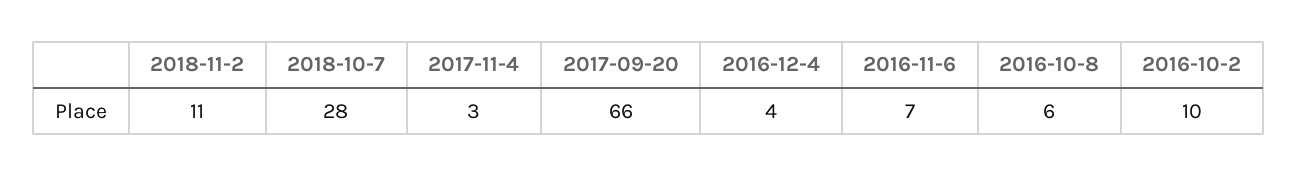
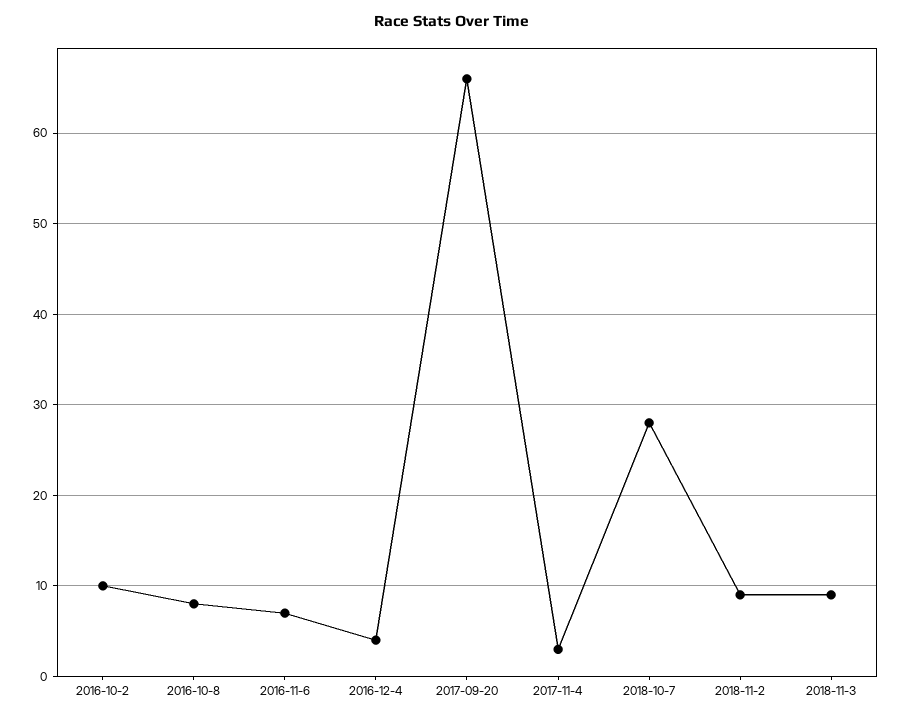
2018-11-2: 11 -> 9
2016-10-8: 6 -> 8
2018-11-3: none -> 9

